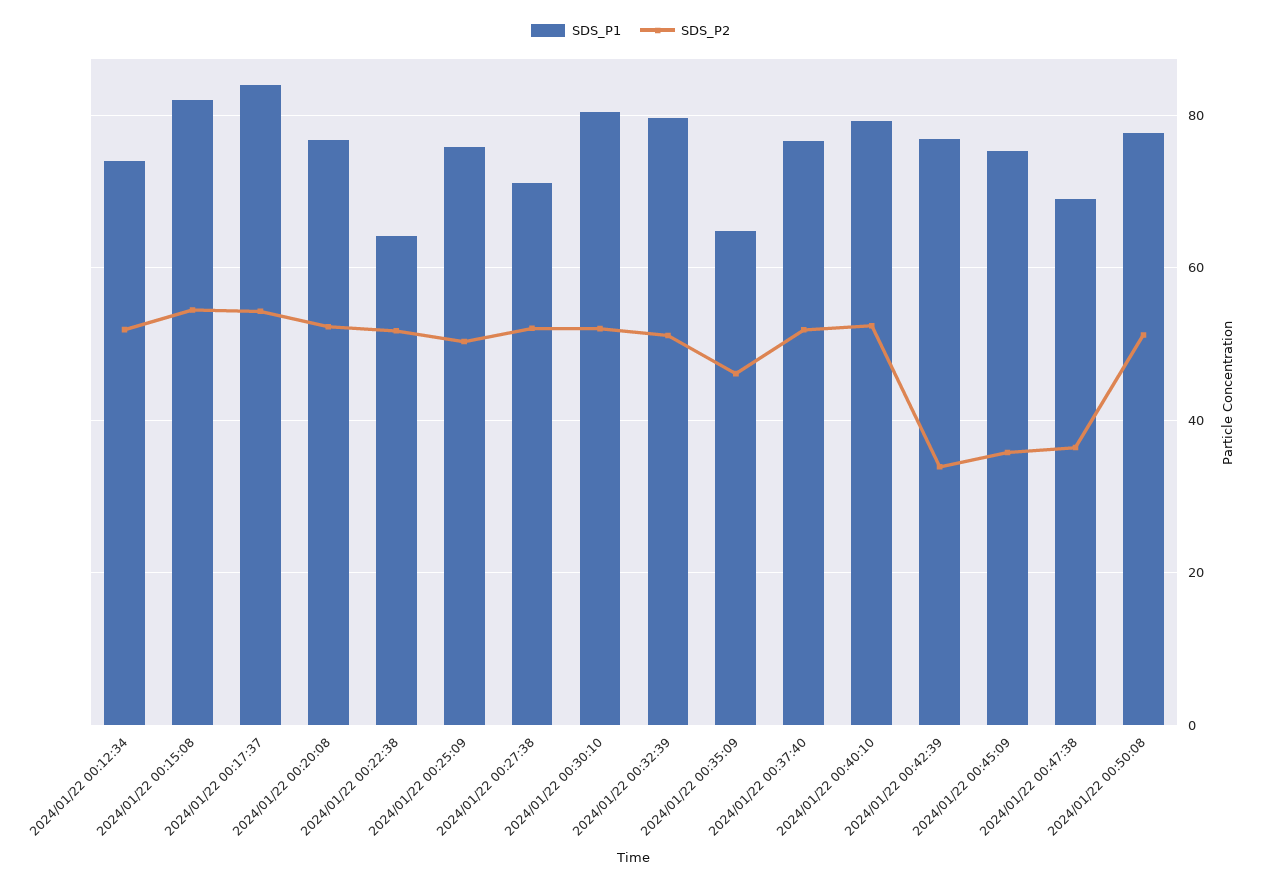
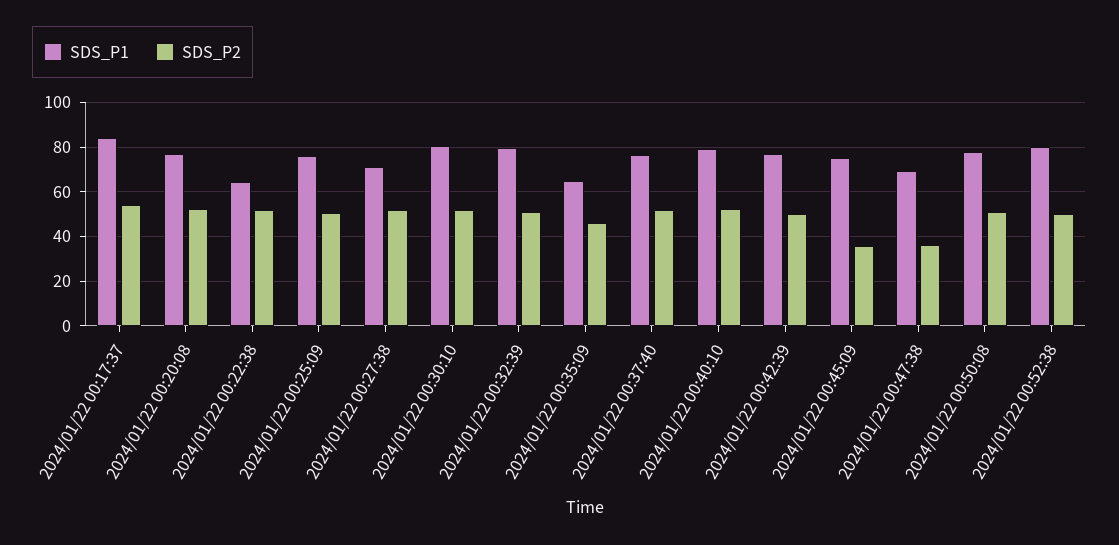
SDS_P1, 2024/01/22 00:12:34: 74 -> none
SDS_P2, 2024/01/22 00:12:34: 52 -> none
SDS_P1, 2024/01/22 00:15:08: 82 -> none
SDS_P2, 2024/01/22 00:15:08: 54 -> none
SDS_P2, 2024/01/22 00:42:39: 34 -> 50
SDS_P1, 2024/01/22 00:52:38: none -> 80
SDS_P2, 2024/01/22 00:52:38: none -> 50

